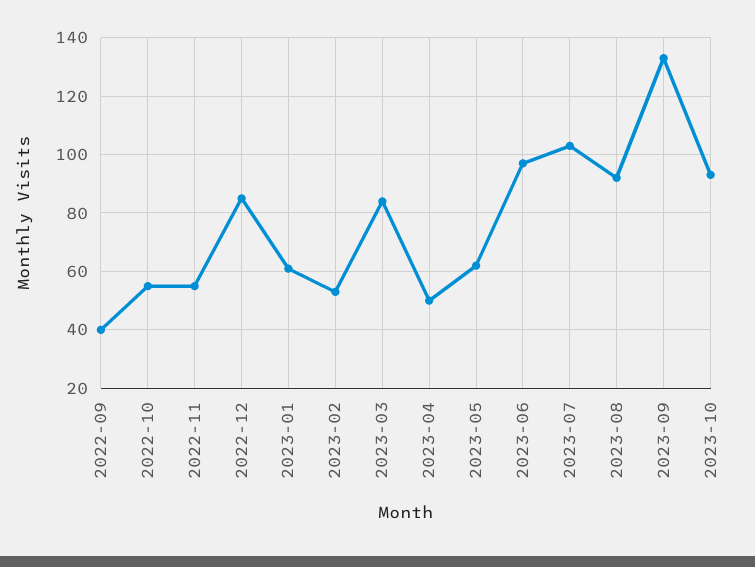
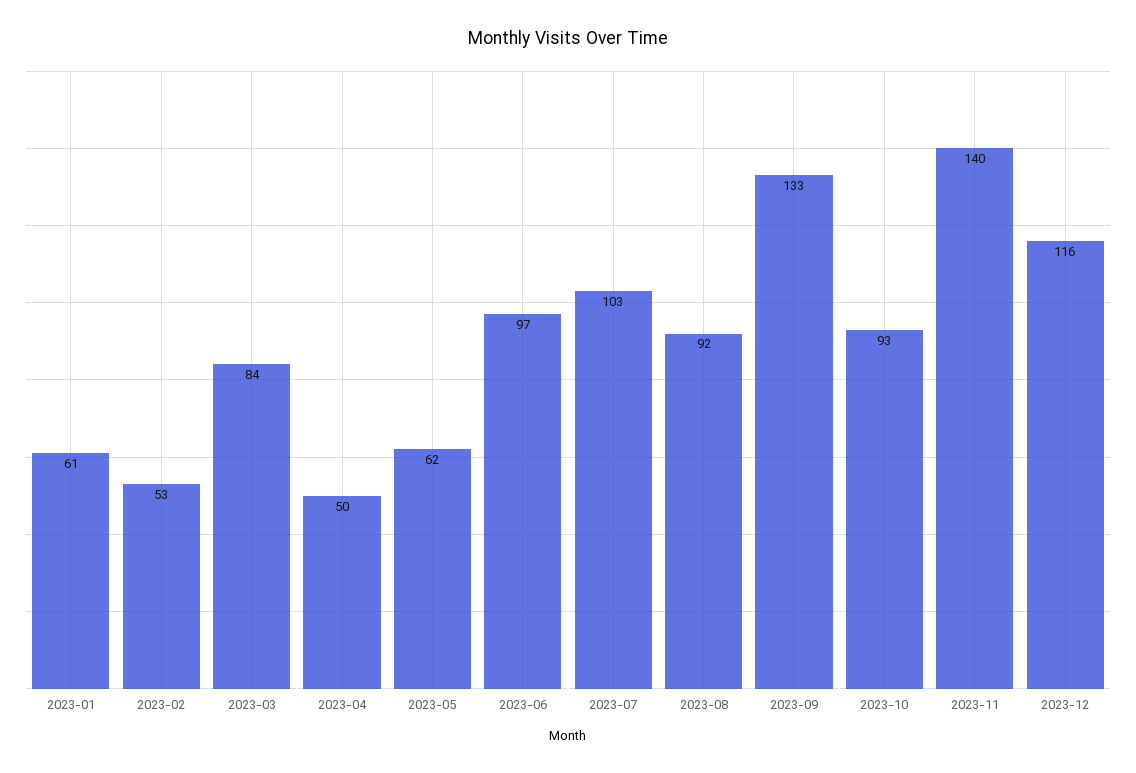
2022-09: 40 -> none
2022-10: 55 -> none
2022-11: 55 -> none
2022-12: 85 -> none
2023-11: none -> 140
2023-12: none -> 116

